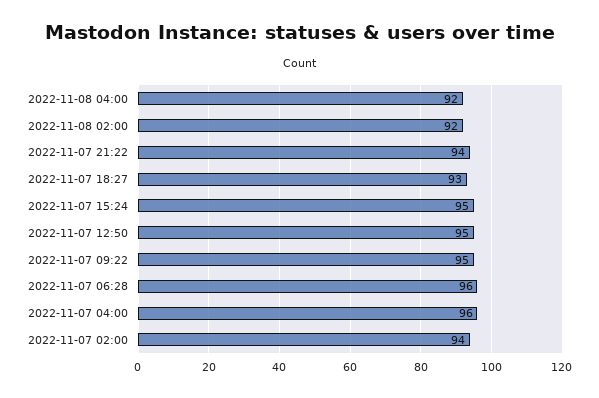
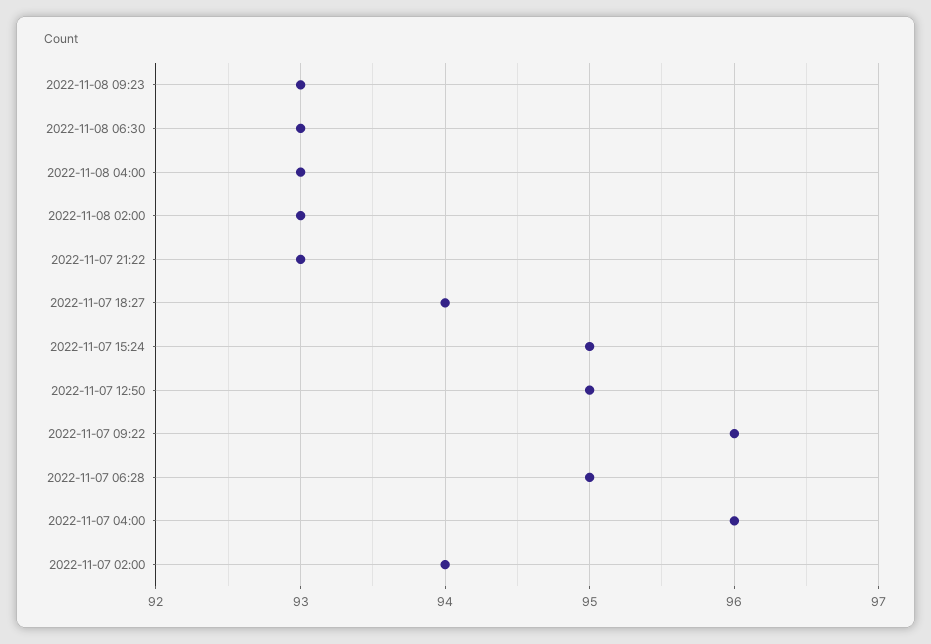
2022-11-08 04:00: 92 -> 93
2022-11-08 02:00: 92 -> 93
2022-11-07 21:22: 94 -> 93
2022-11-07 18:27: 93 -> 94
2022-11-07 09:22: 95 -> 96
2022-11-07 06:28: 96 -> 95
2022-11-08 09:23: none -> 93
2022-11-08 06:30: none -> 93

